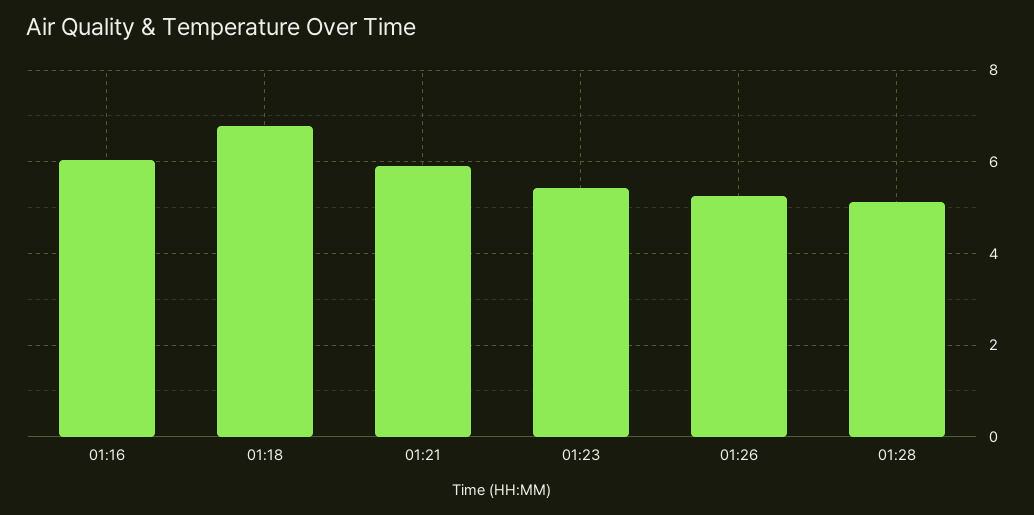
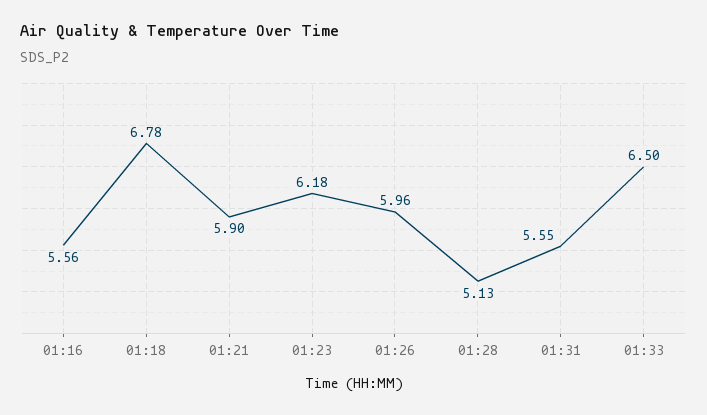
01:16: 6 -> 5.56
01:23: 5.4 -> 6.18
01:26: 5.2 -> 5.96
01:31: none -> 5.55
01:33: none -> 6.5

